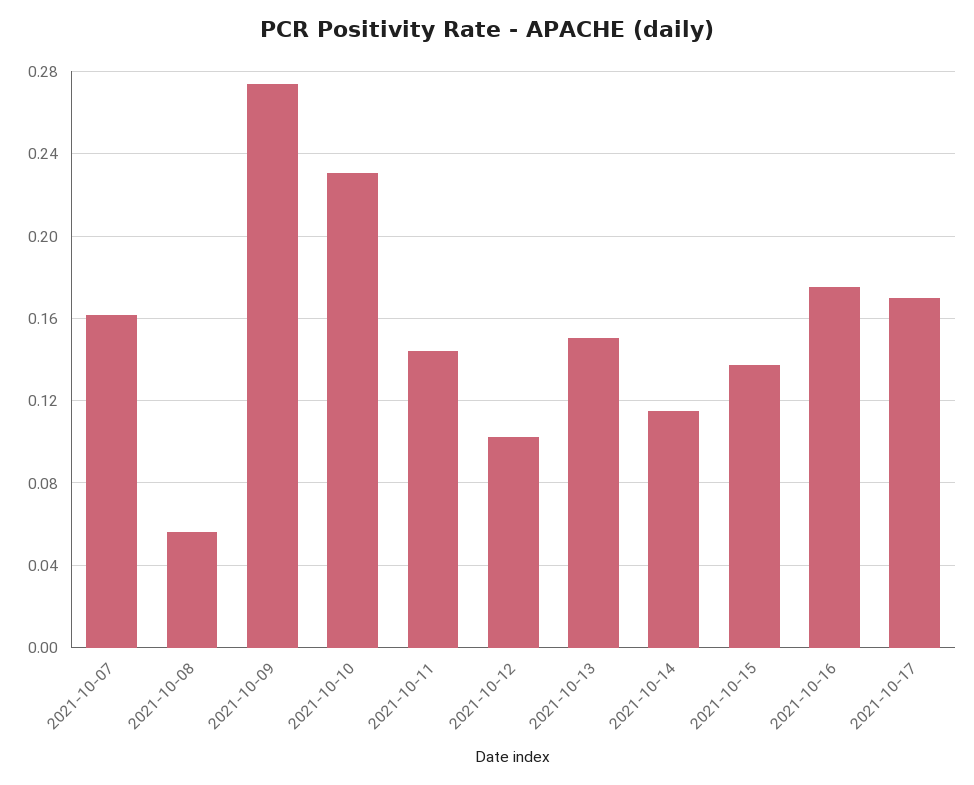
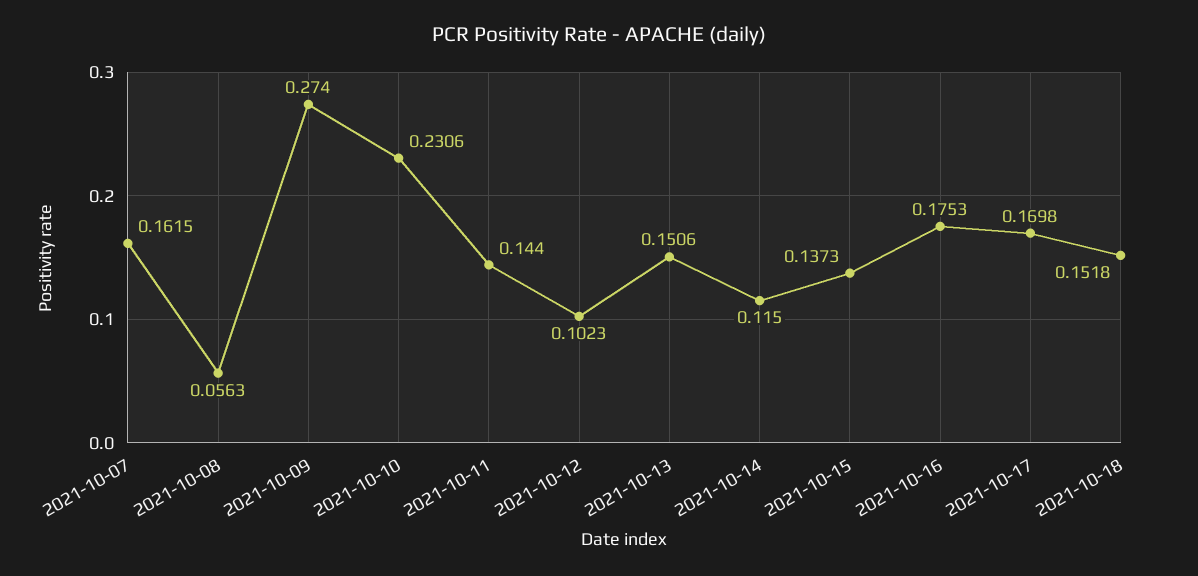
2021-10-18: none -> 0.1518

